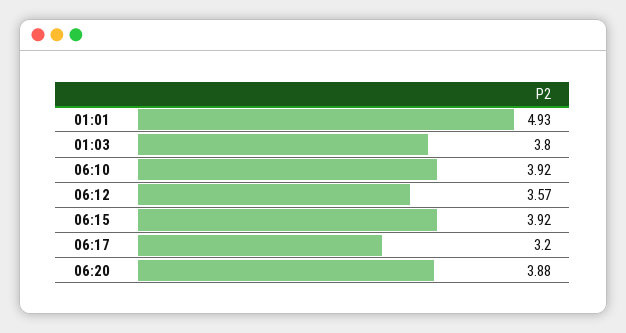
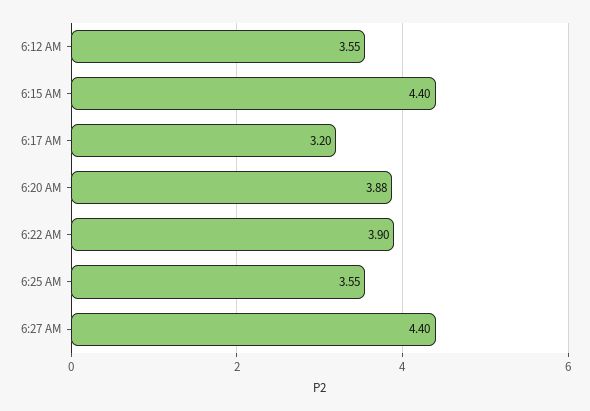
01:01: 4.93 -> none
01:03: 3.8 -> none
06:10: 3.92 -> none
06:12: 3.57 -> 3.55
06:15: 3.92 -> 4.4
6:22 AM: none -> 3.9
6:25 AM: none -> 3.55
6:27 AM: none -> 4.4

